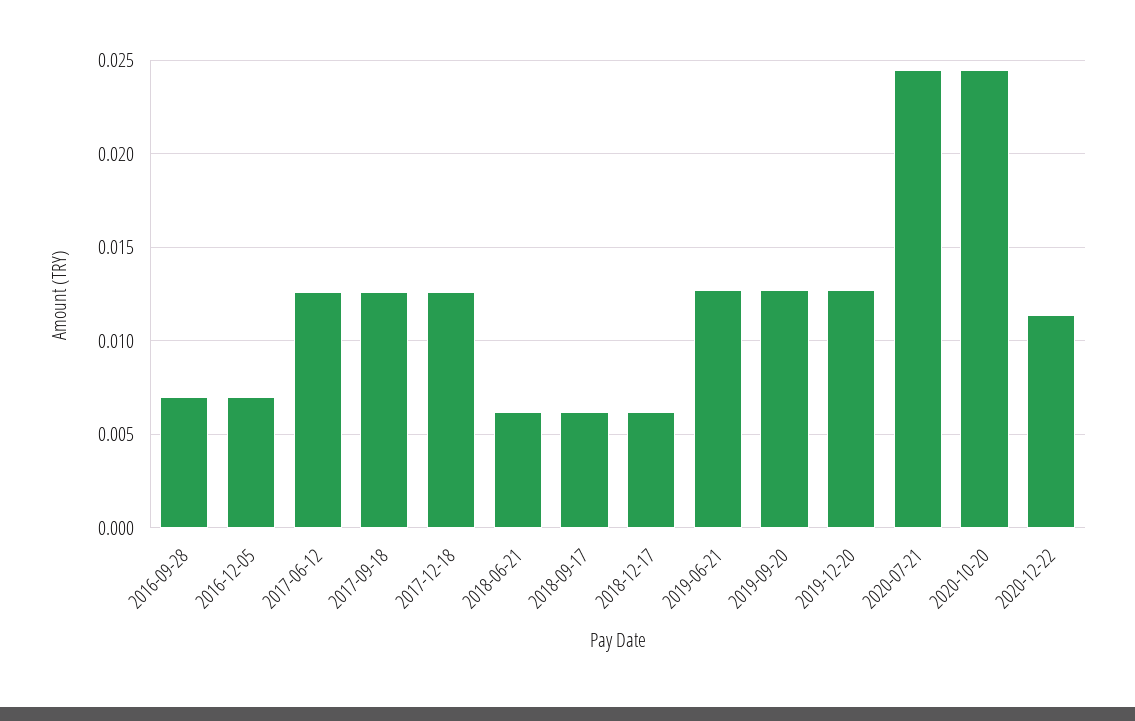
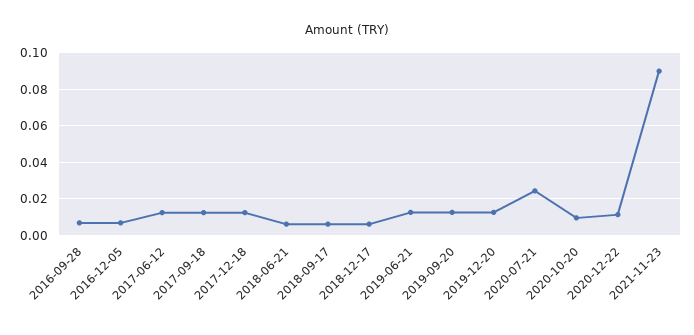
2020-10-20: 0.0245 -> 0.01
2021-11-23: none -> 0.09

